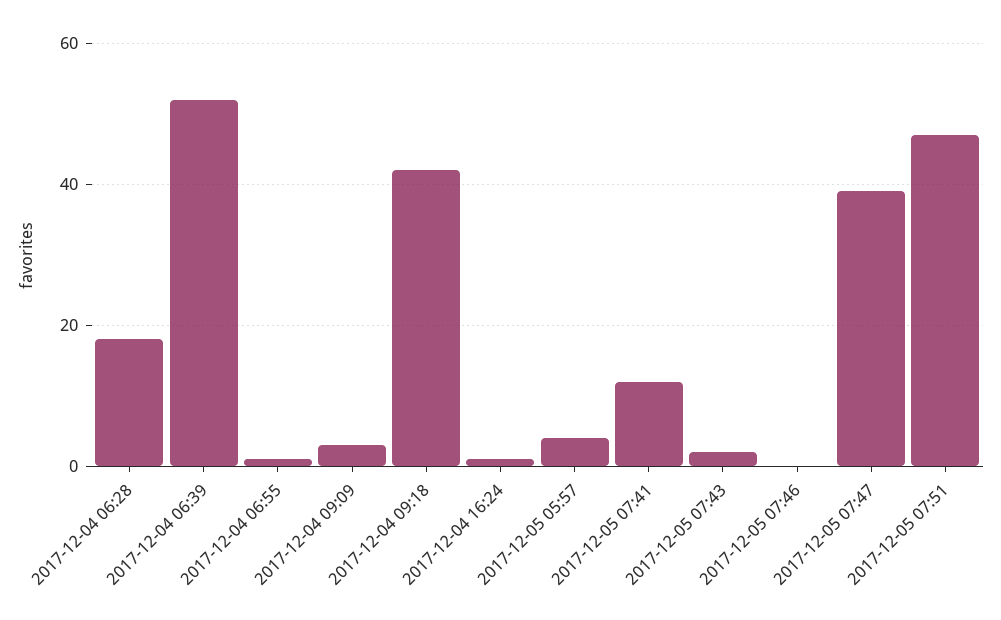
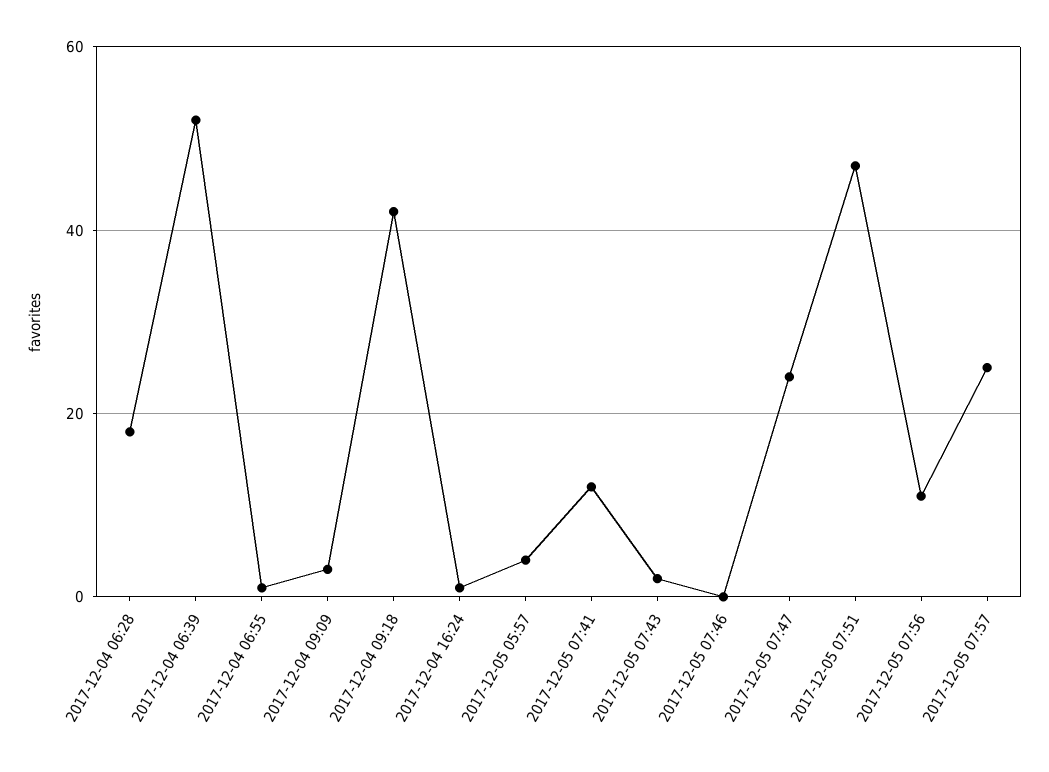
2017-12-05 07:47: 40 -> 25
2017-12-05 07:56: none -> 10
2017-12-05 07:57: none -> 25

